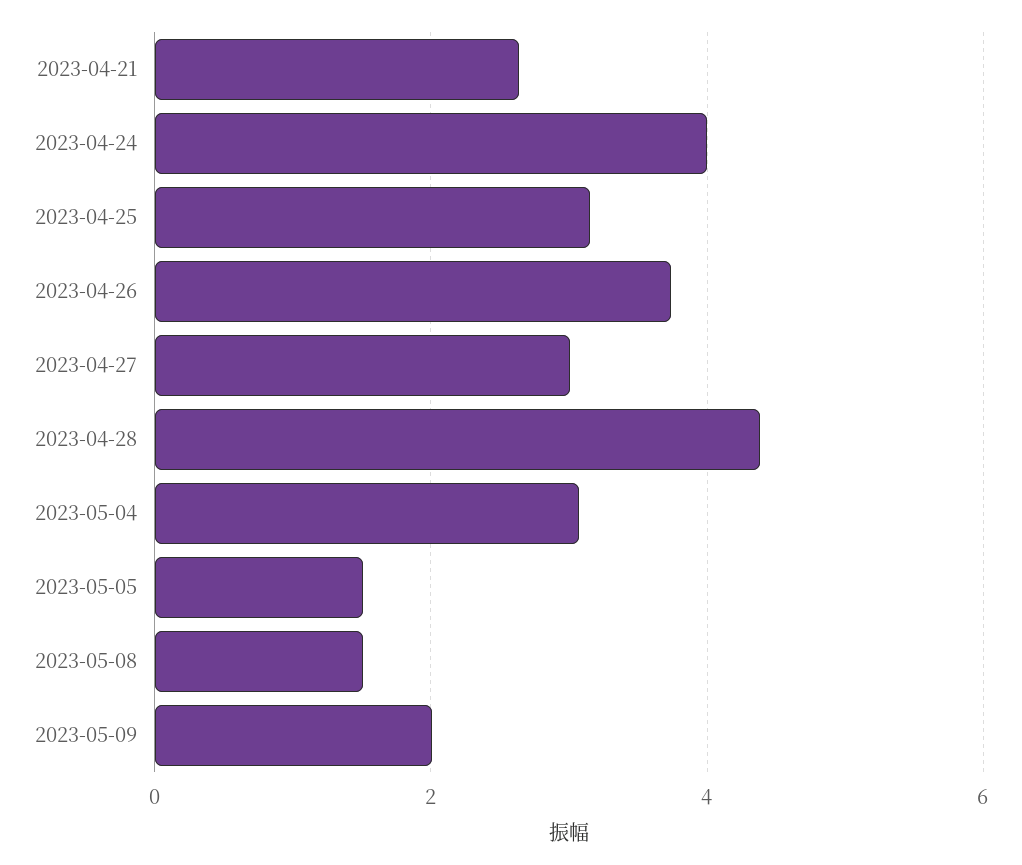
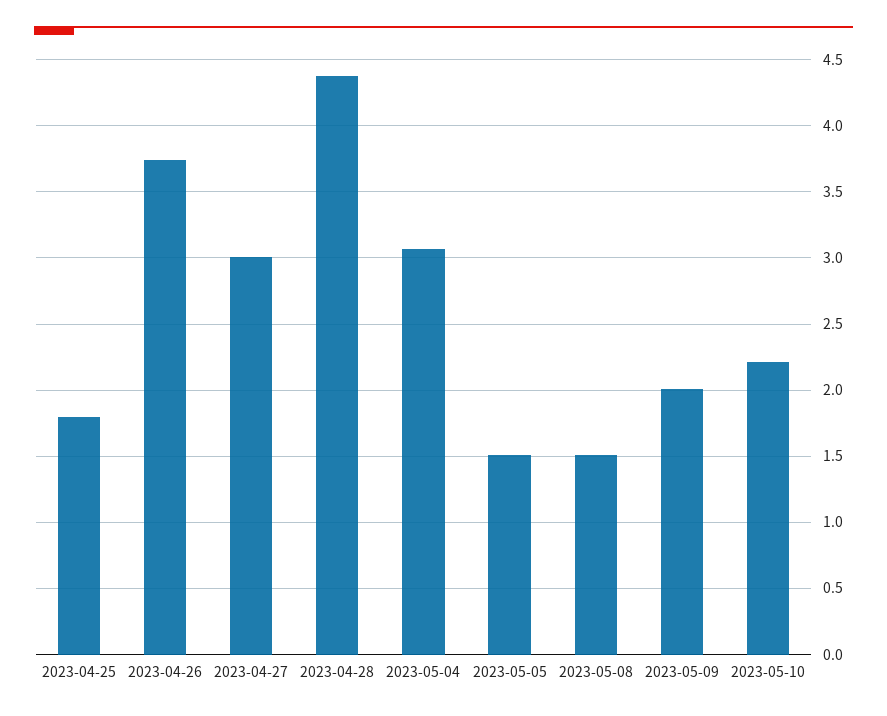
2023-04-21: 2.6 -> none
2023-04-24: 4 -> none
2023-04-25: 3.2 -> 1.8
2023-05-10: none -> 2.2

